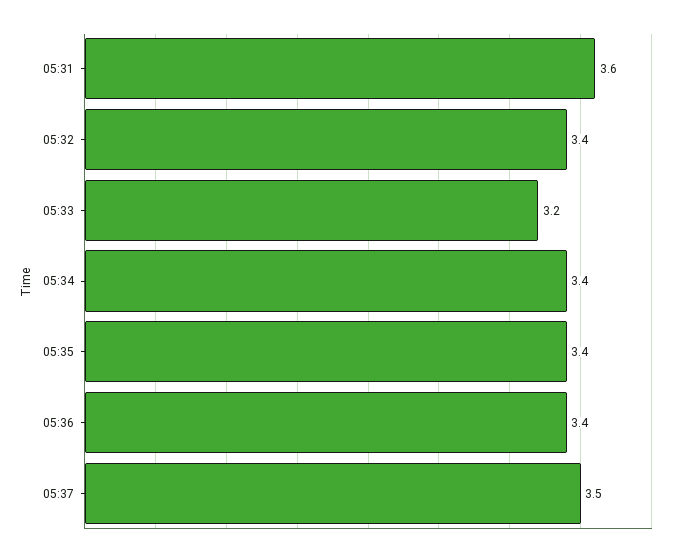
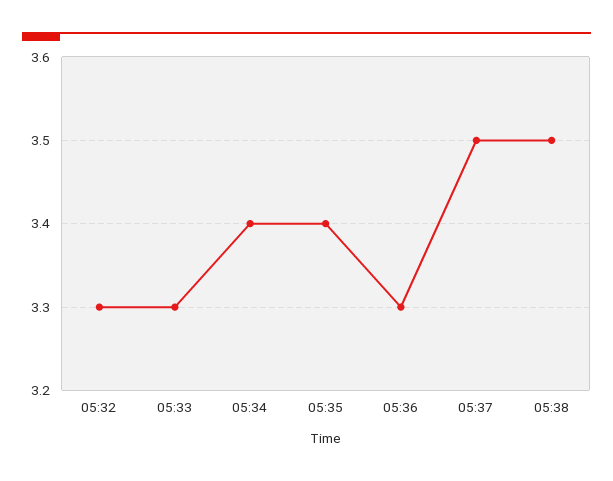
05:31: 3.6 -> none
05:32: 3.4 -> 3.3
05:33: 3.2 -> 3.3
05:36: 3.4 -> 3.3
05:38: none -> 3.5

